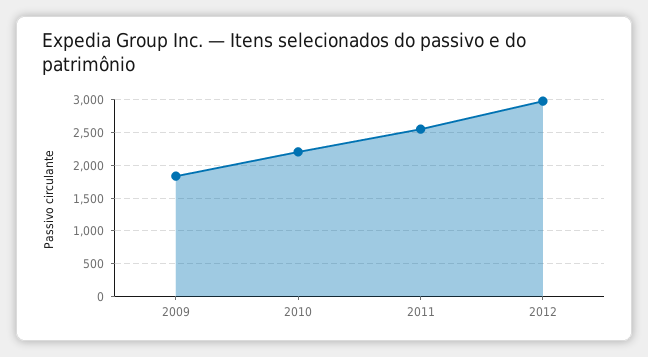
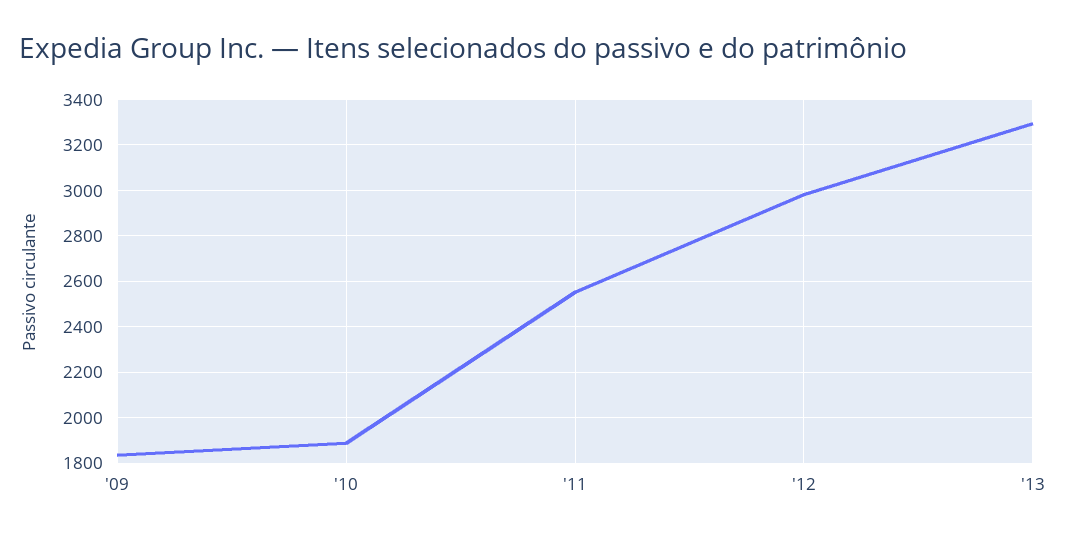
2010: 2200 -> 1900
'13: none -> 3300

